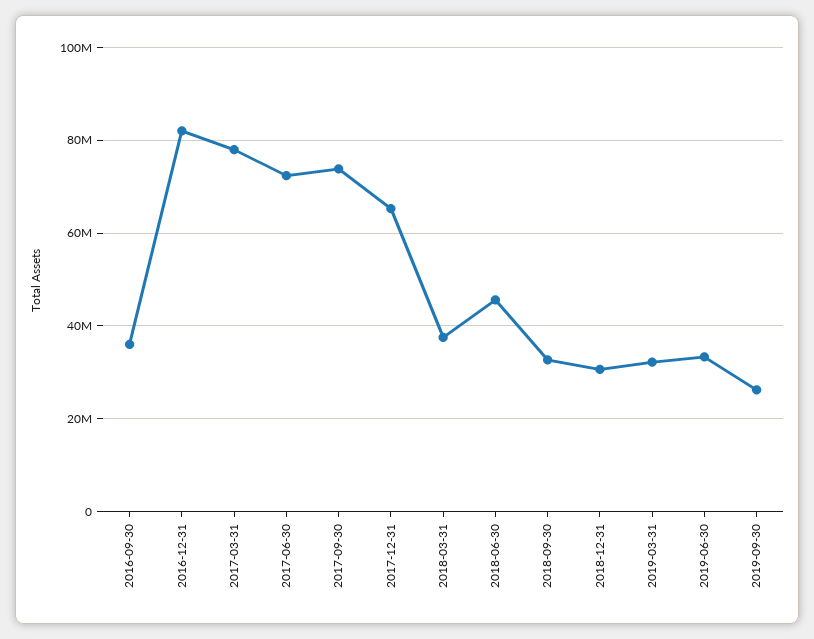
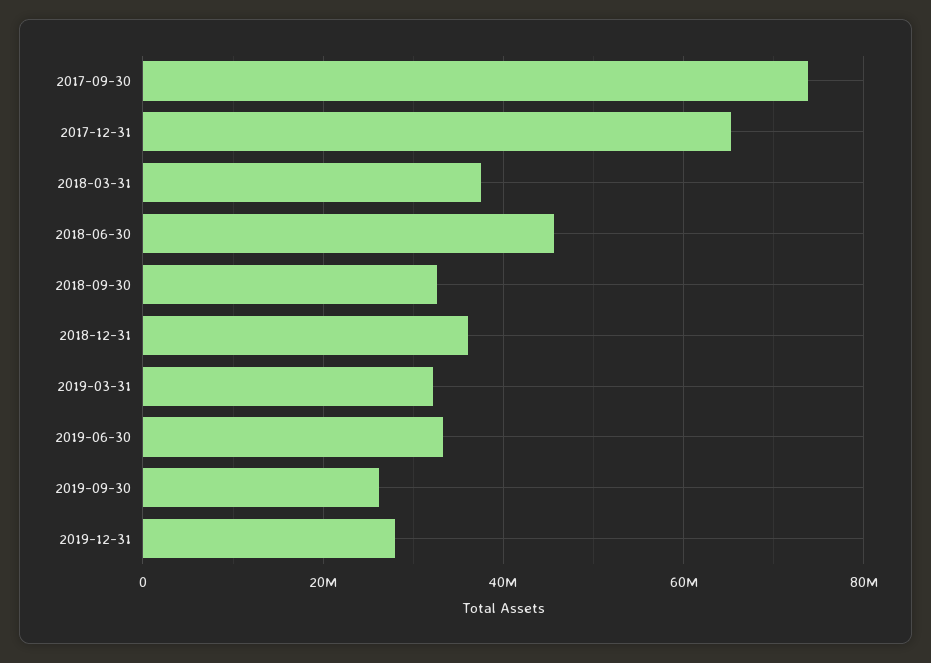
2016-09-30: 36000000 -> none
2016-12-31: 82000000 -> none
2017-03-31: 78000000 -> none
2017-06-30: 72000000 -> none
2018-12-31: 30000000 -> 36000000
2019-12-31: none -> 28000000

